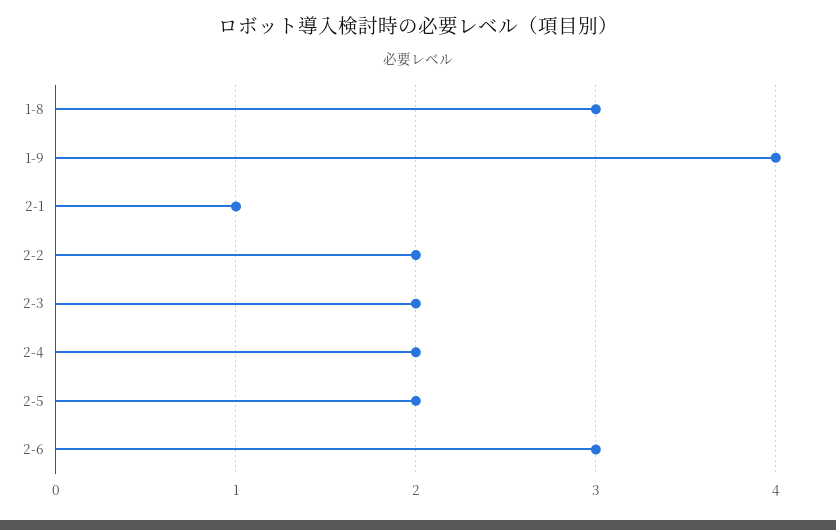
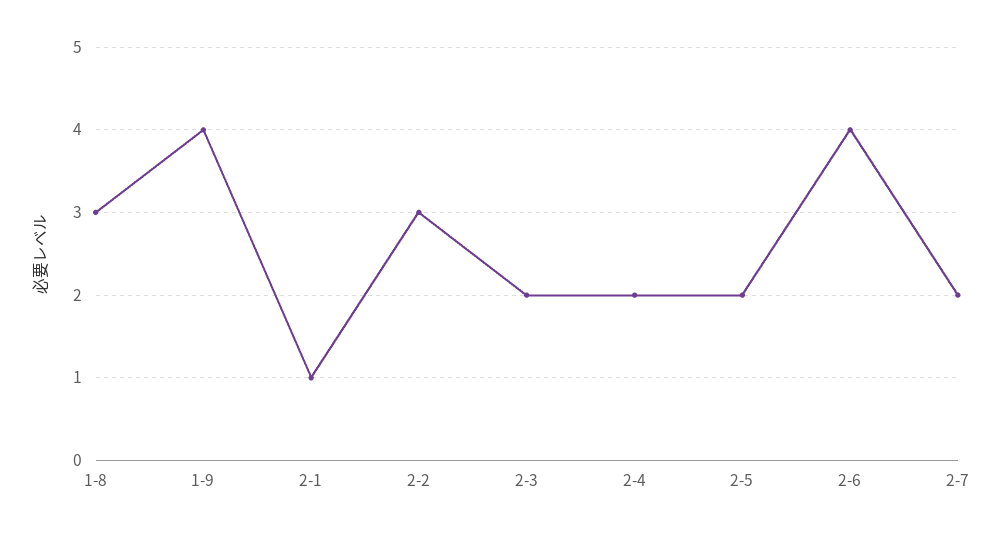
2-2: 2 -> 3
2-6: 3 -> 4
2-7: none -> 2

